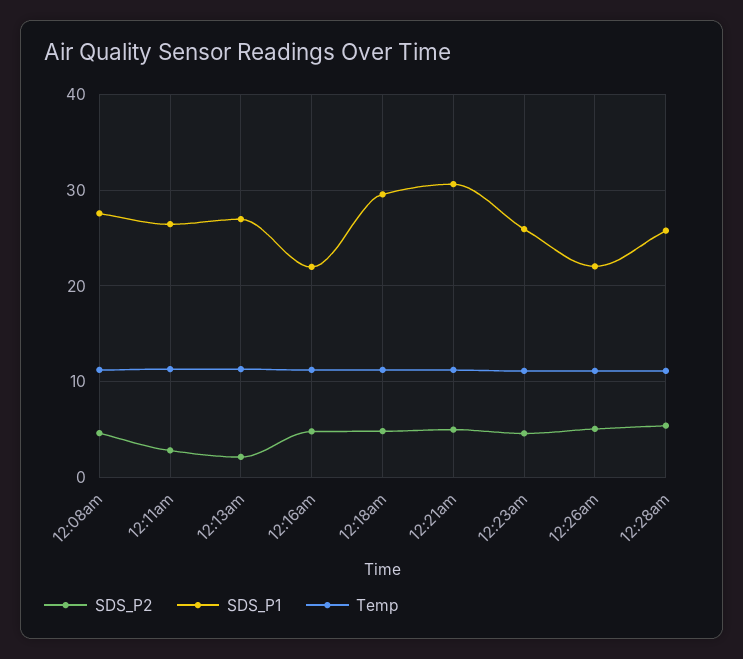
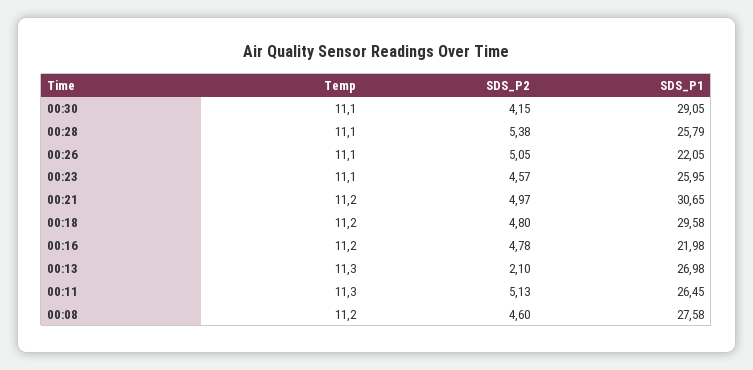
SDS_P2, 12:11am: 3 -> 5.13
Temp, 00:30: none -> 11.1
SDS_P2, 00:30: none -> 4.15
SDS_P1, 00:30: none -> 29.05

